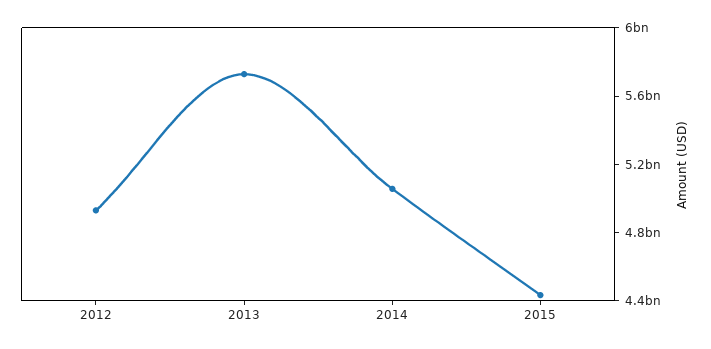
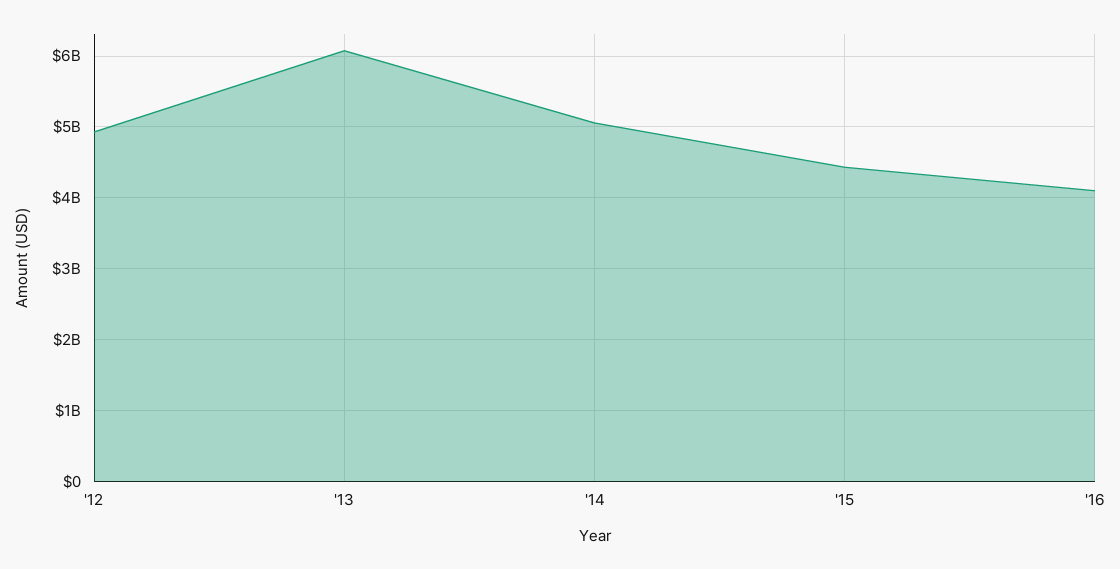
2013: 5700000000 -> 6100000000
'16: none -> 4100000000

